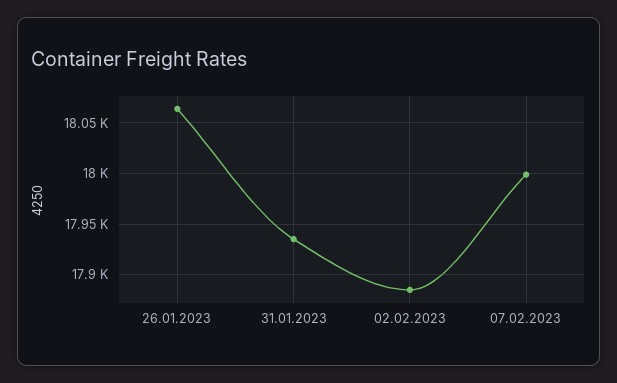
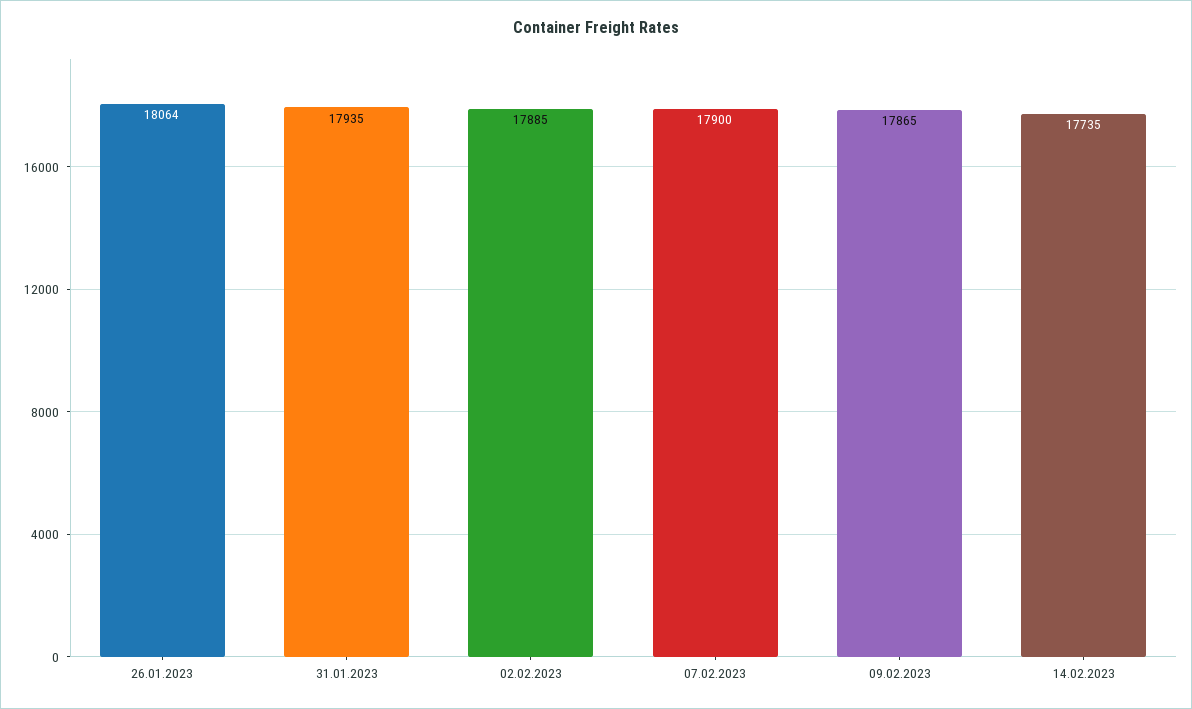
07.02.2023: 18000 -> 17900
09.02.2023: none -> 17865
14.02.2023: none -> 17735

